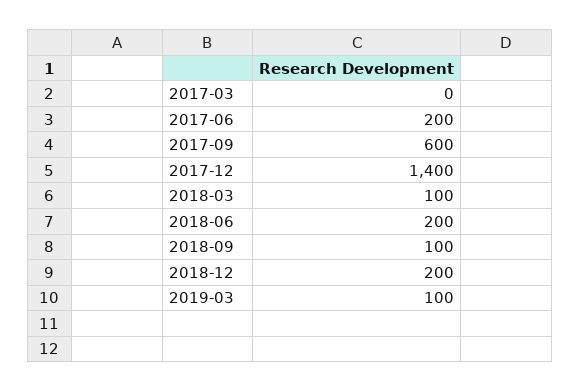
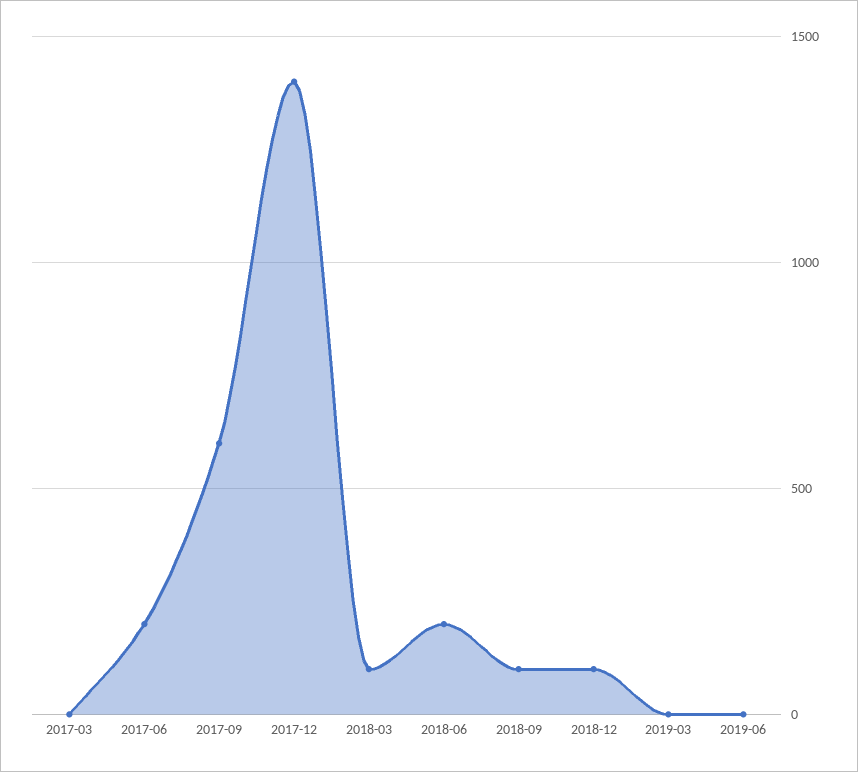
2018-12: 200 -> 100
2019-03: 100 -> 0
2019-06: none -> 0

